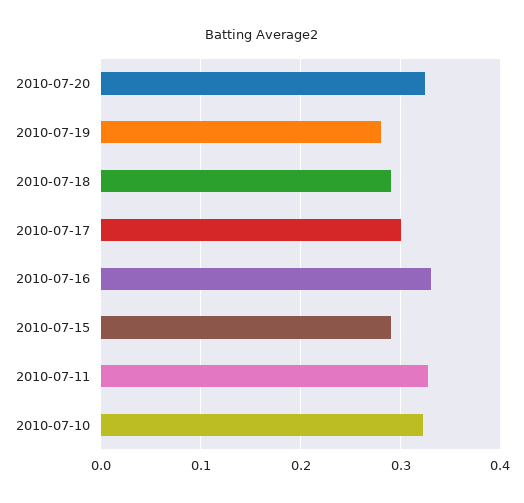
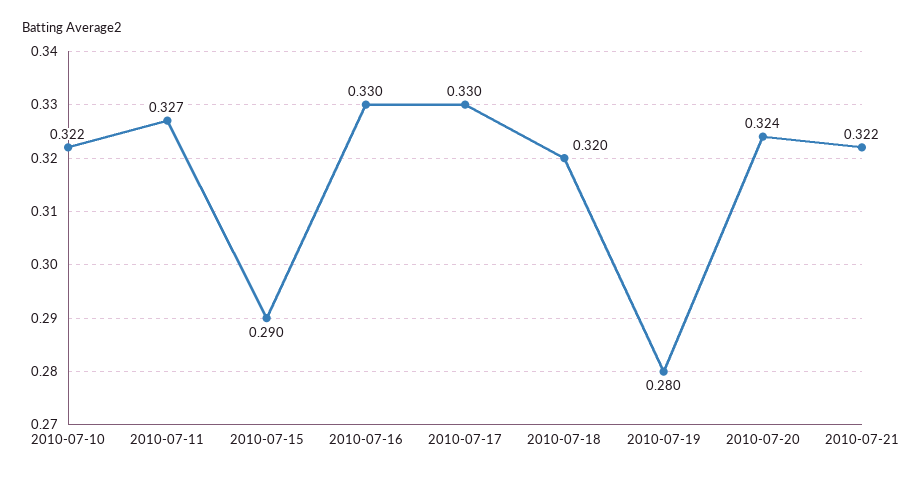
2010-07-18: 0.29 -> 0.32
2010-07-17: 0.3 -> 0.33
2010-07-21: none -> 0.322

